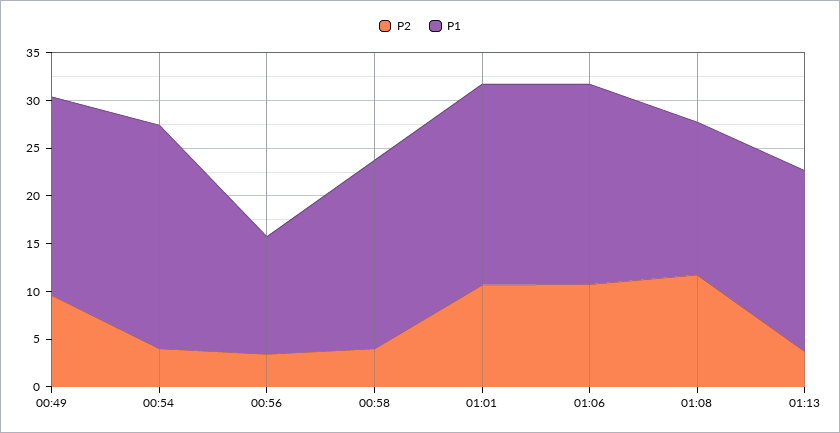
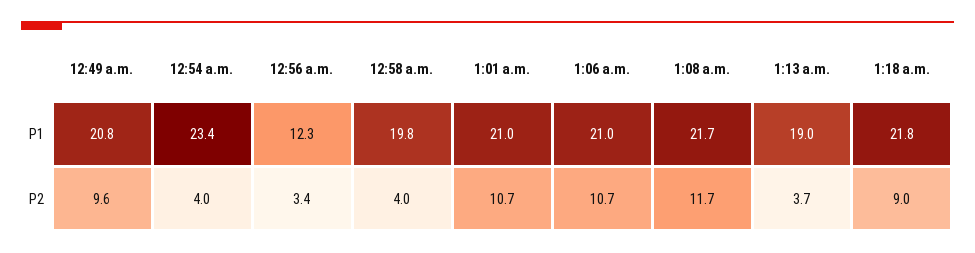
P1, 01:08: 16 -> 21.7
P1, 1:18 a.m.: none -> 21.8
P2, 1:18 a.m.: none -> 9

